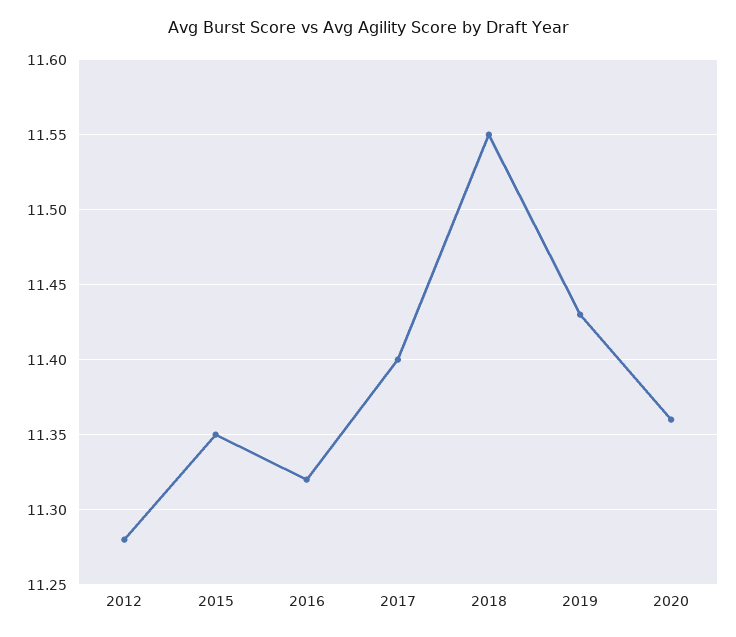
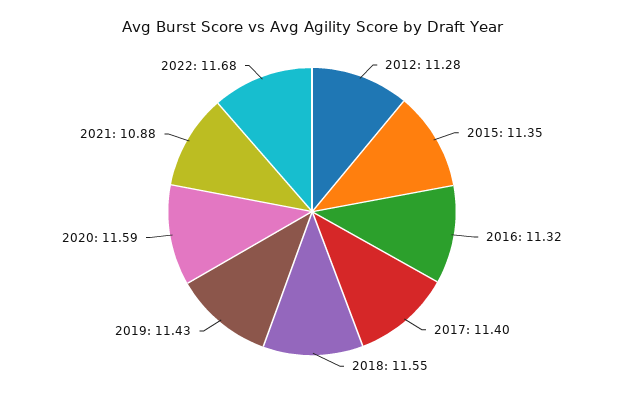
2020: 11.36 -> 11.59
2021: none -> 10.88
2022: none -> 11.68

